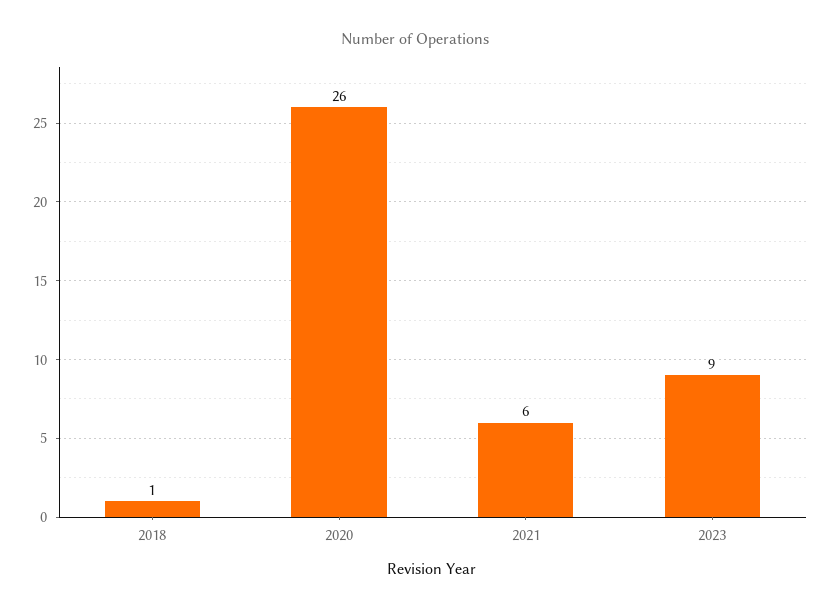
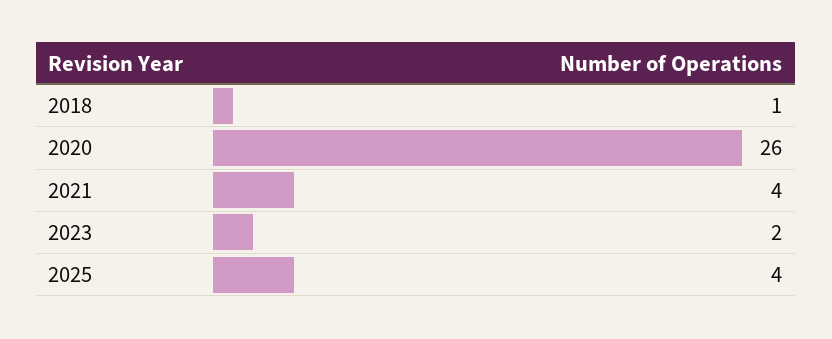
2021: 6 -> 4
2023: 9 -> 2
2025: none -> 4

